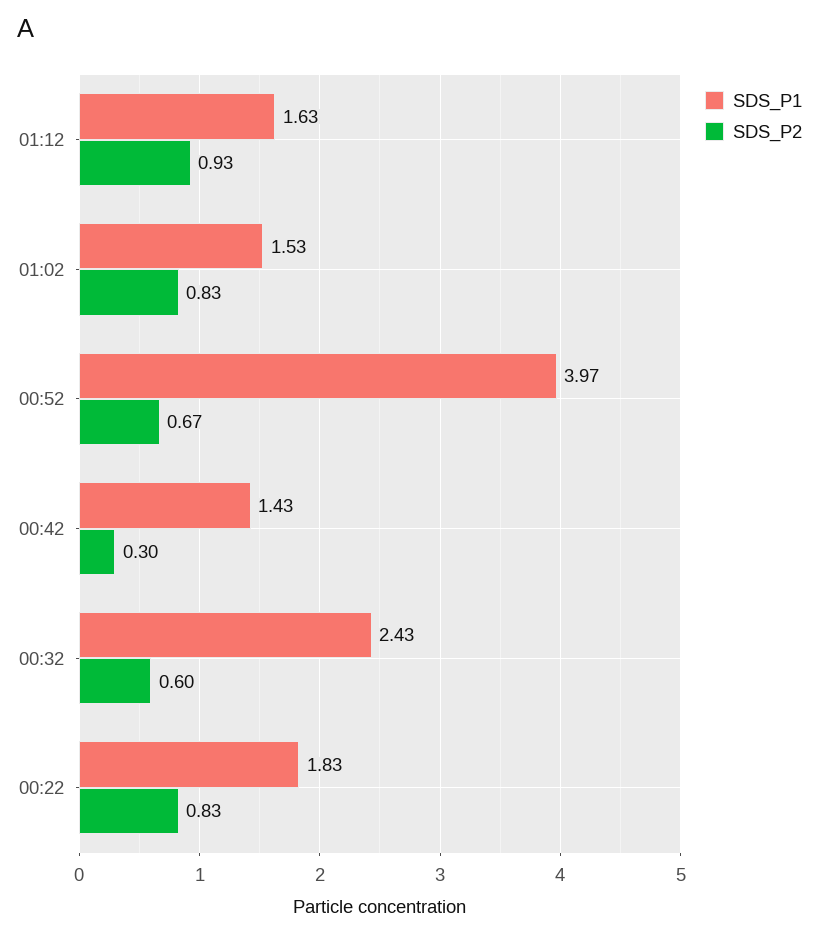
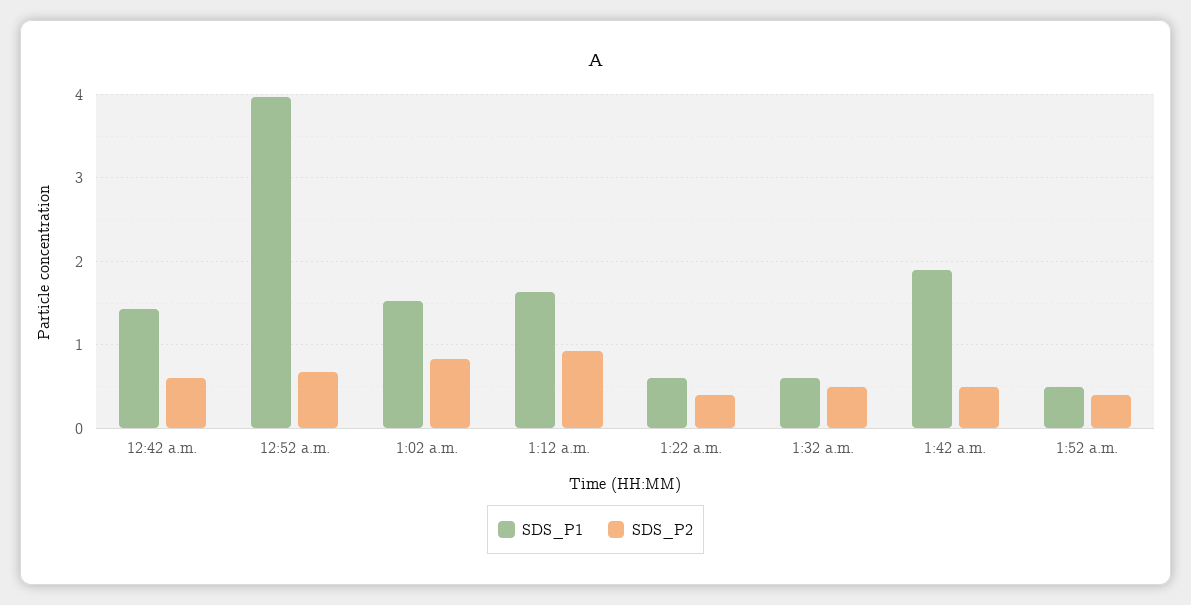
SDS_P2, 00:42: 0.3 -> 0.6
SDS_P1, 00:32: 2.43 -> none
SDS_P2, 00:32: 0.6 -> none
SDS_P1, 00:22: 1.83 -> none
SDS_P2, 00:22: 0.83 -> none
SDS_P1, 1:22 a.m.: none -> 0.6
SDS_P2, 1:22 a.m.: none -> 0.4
SDS_P1, 1:32 a.m.: none -> 0.6
SDS_P2, 1:32 a.m.: none -> 0.5
SDS_P1, 1:42 a.m.: none -> 1.9
SDS_P2, 1:42 a.m.: none -> 0.5
SDS_P1, 1:52 a.m.: none -> 0.5
SDS_P2, 1:52 a.m.: none -> 0.4

